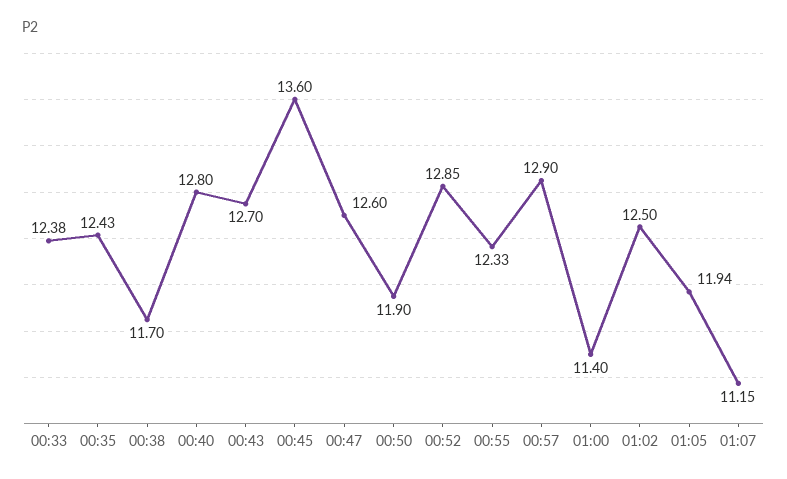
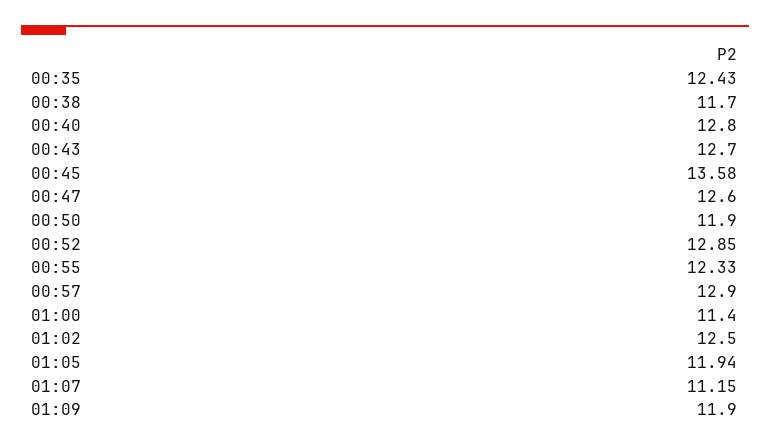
00:33: 12.38 -> none
00:45: 13.6 -> 13.58
01:09: none -> 11.9

